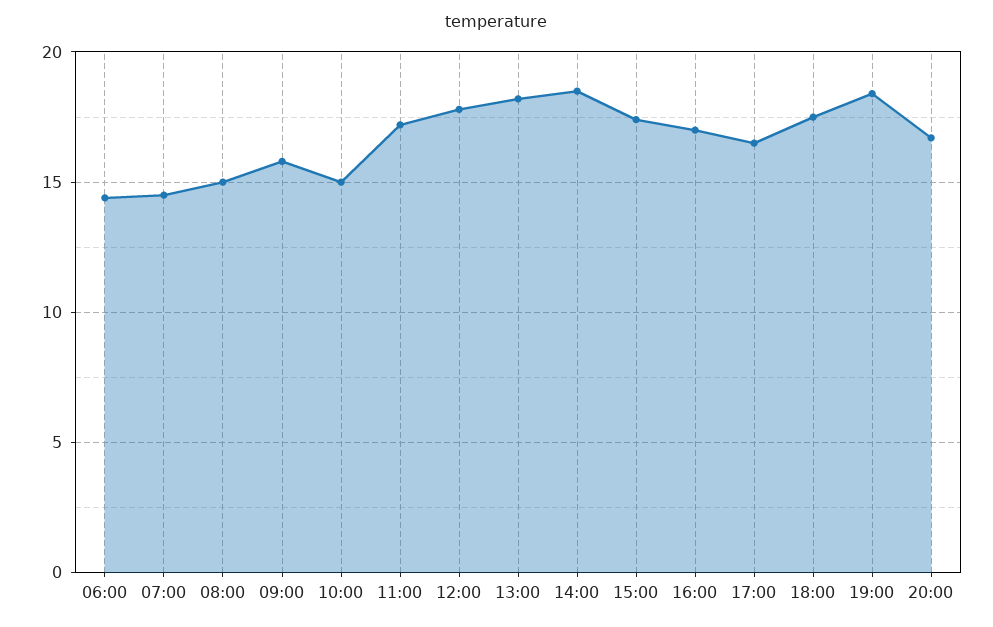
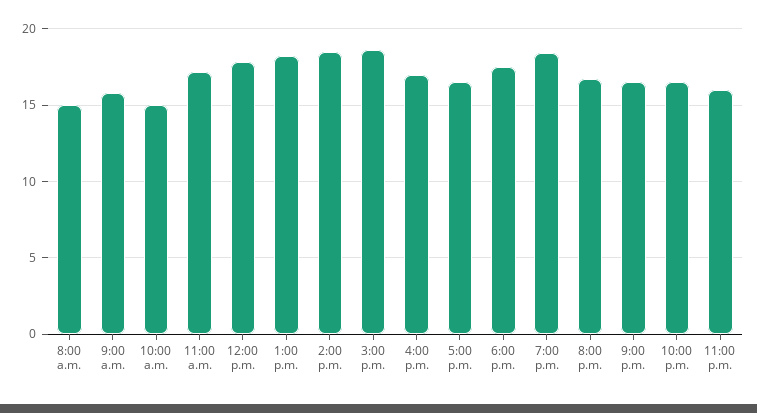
06:00: 14.5 -> none
07:00: 14.5 -> none
15:00: 17.5 -> 18.5
9:00 p.m.: none -> 16.5
10:00 p.m.: none -> 16.5
11:00 p.m.: none -> 16

